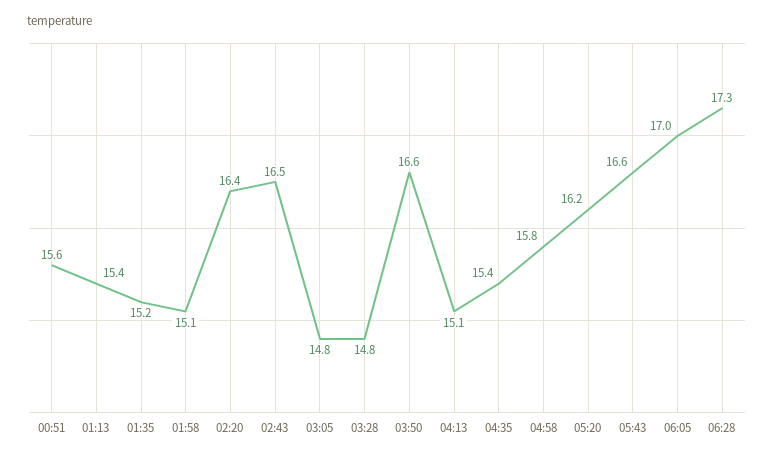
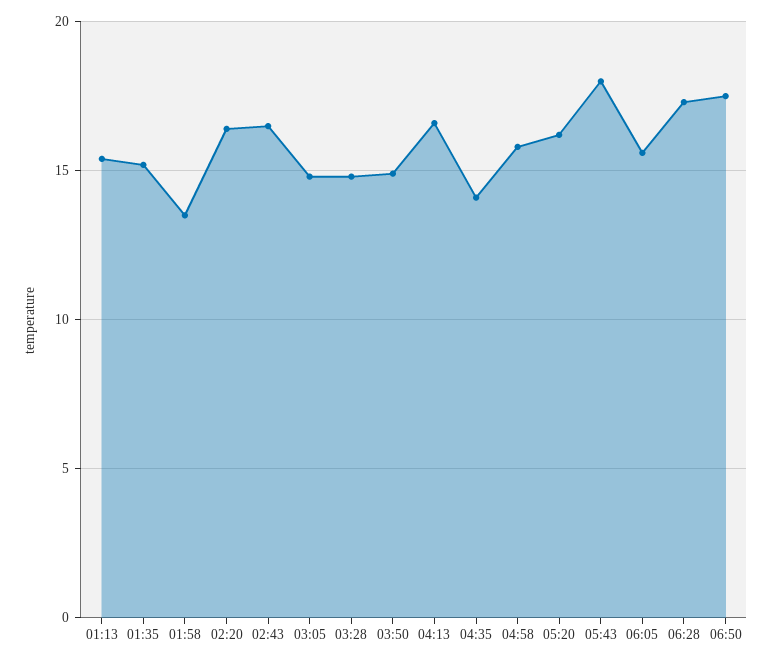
00:51: 15.6 -> none
01:58: 15.1 -> 13.5
03:50: 16.6 -> 15
04:13: 15.1 -> 16.5
04:35: 15.4 -> 14
05:43: 16.6 -> 18
06:05: 17 -> 15.5
06:50: none -> 17.5

